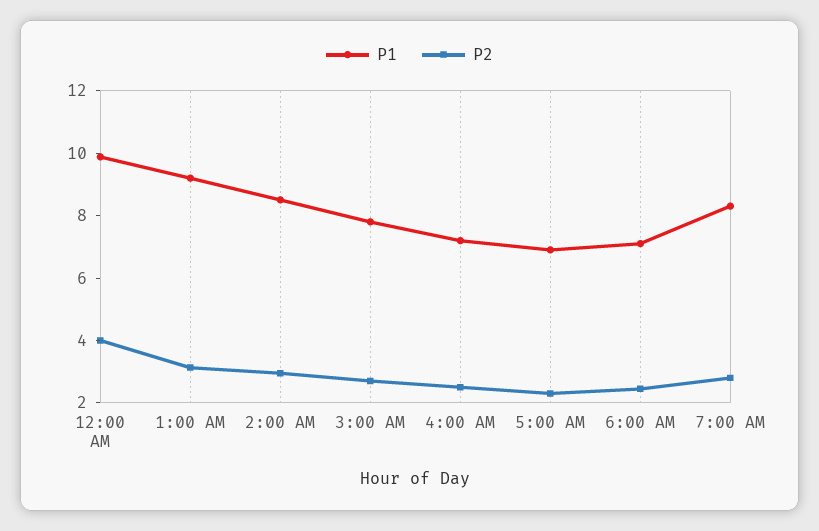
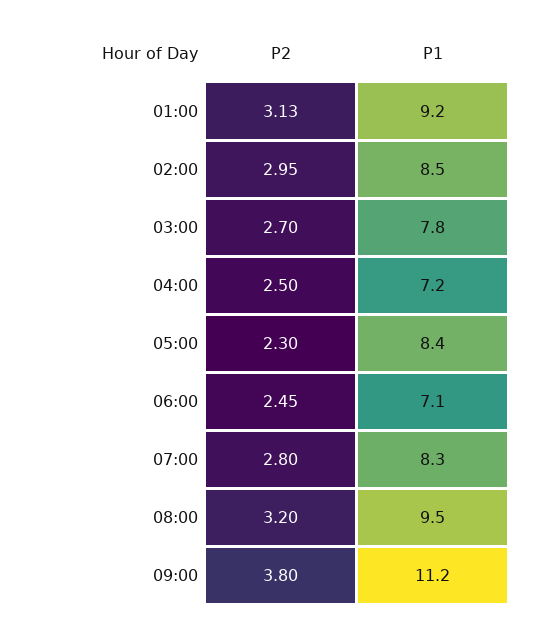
P1, 12:00 AM: 10 -> none
P2, 12:00 AM: 4 -> none
P1, 5:00 AM: 7 -> 8.4
P2, 08:00: none -> 3.2
P1, 08:00: none -> 9.5
P2, 09:00: none -> 3.8
P1, 09:00: none -> 11.2

